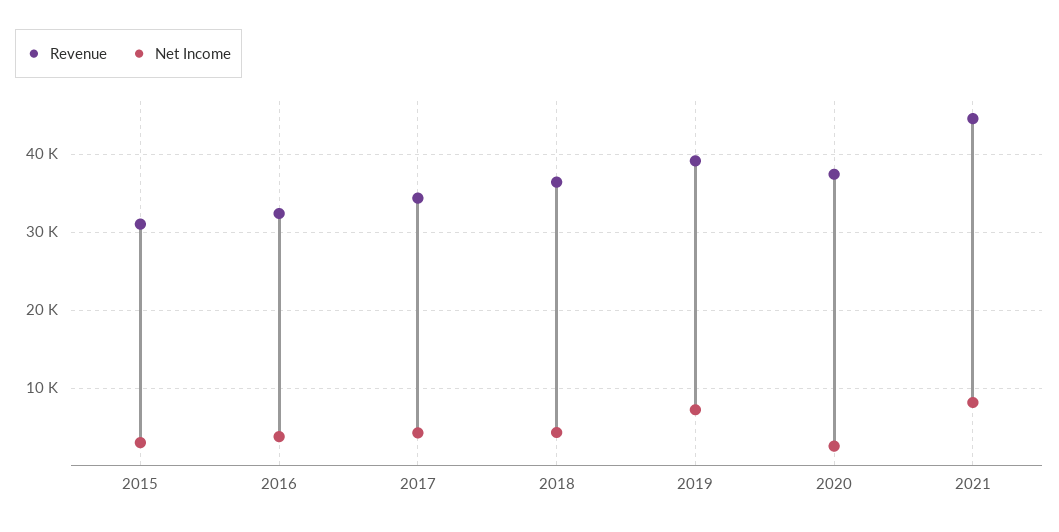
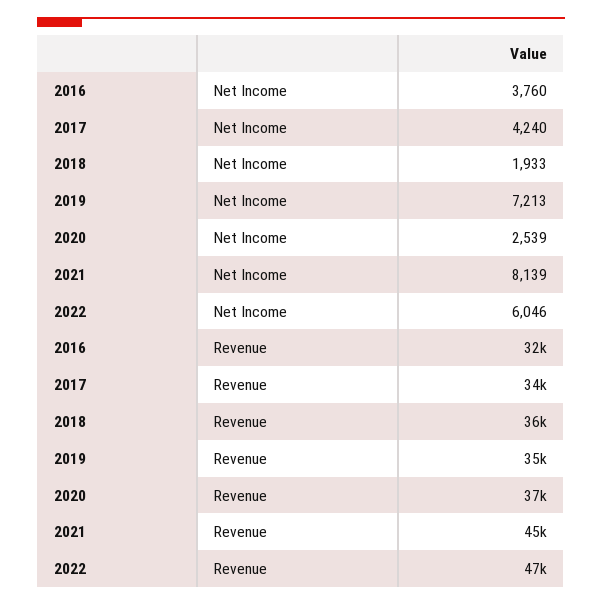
Revenue, 2015: 31000 -> none
Net Income, 2015: 3000 -> none
Net Income, 2018: 4000 -> 1933
Revenue, 2019: 39000 -> 35000
Net Income, 2022: none -> 6046
Revenue, 2022: none -> 47000

